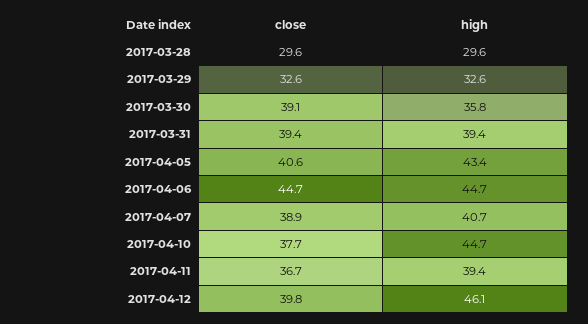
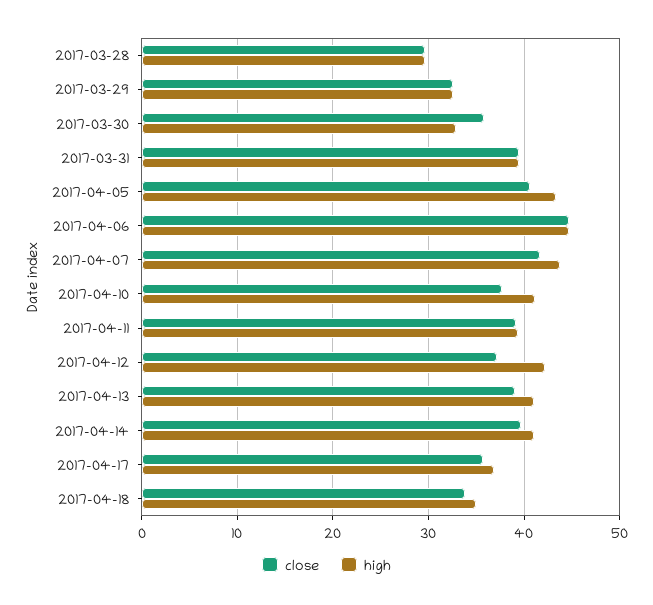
close, 2017-03-30: 39.1 -> 36
high, 2017-03-30: 35.8 -> 33
close, 2017-04-07: 38.9 -> 42
high, 2017-04-07: 40.7 -> 44
high, 2017-04-10: 44.7 -> 41
close, 2017-04-11: 36.7 -> 39
close, 2017-04-12: 39.8 -> 37
high, 2017-04-12: 46.1 -> 42
close, 2017-04-13: none -> 39
high, 2017-04-13: none -> 41
close, 2017-04-14: none -> 40
high, 2017-04-14: none -> 41
close, 2017-04-17: none -> 36
high, 2017-04-17: none -> 37
close, 2017-04-18: none -> 34
high, 2017-04-18: none -> 35

